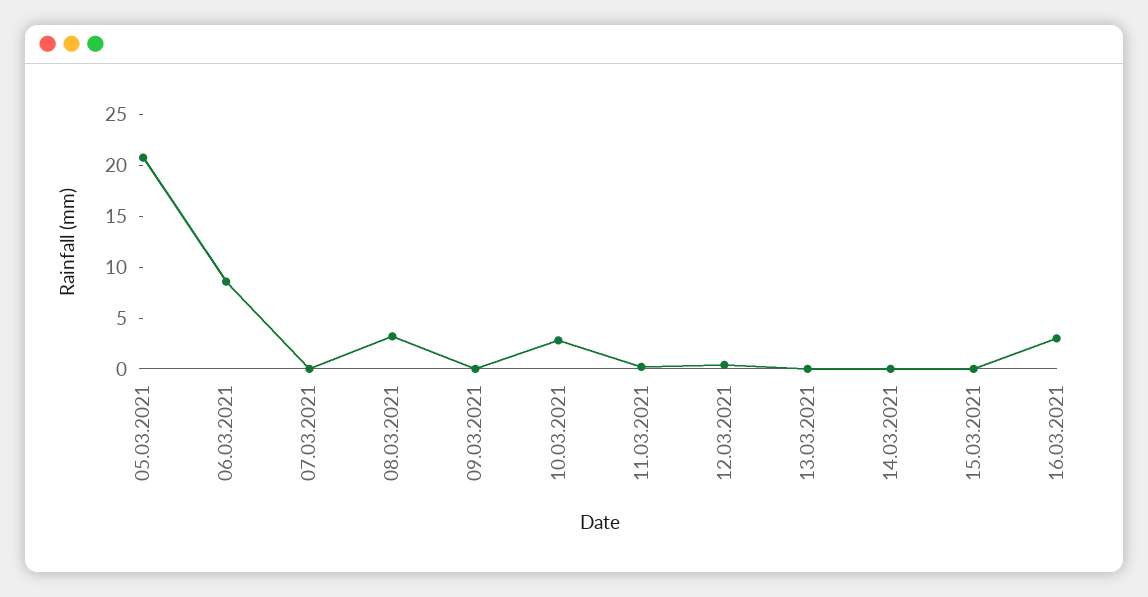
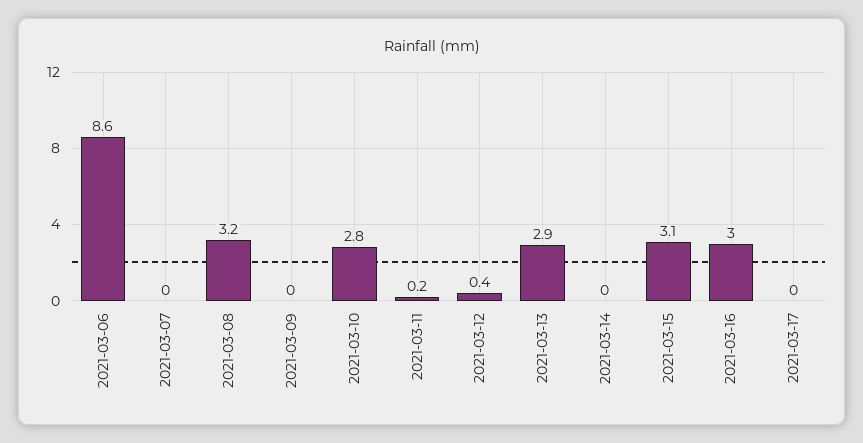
05.03.2021: 21 -> none
13.03.2021: 0 -> 2.9
15.03.2021: 0 -> 3.1
2021-03-17: none -> 0

